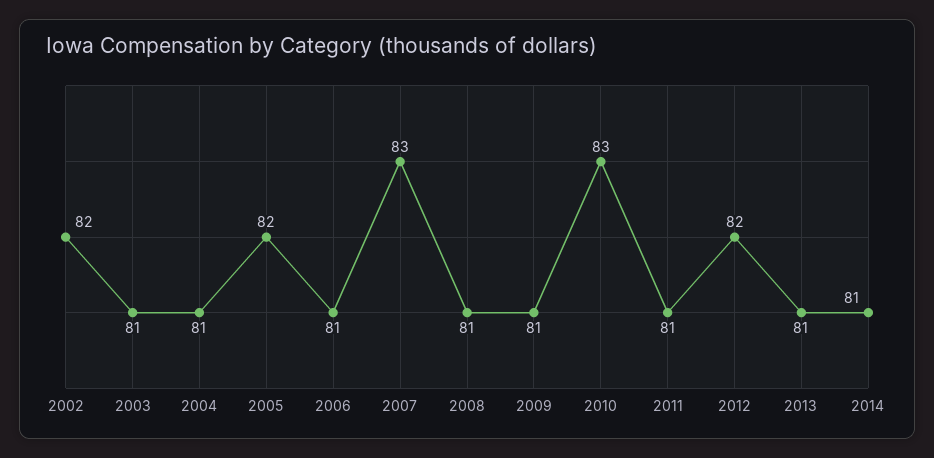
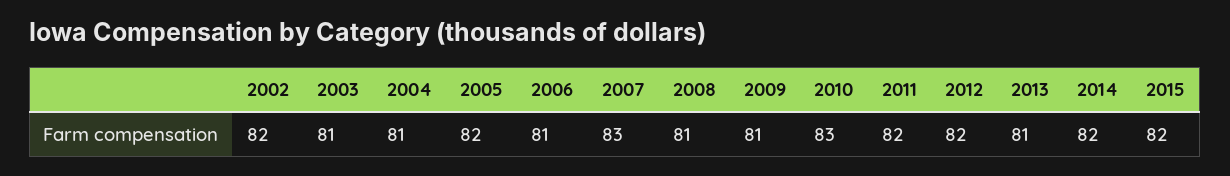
2011: 81 -> 82
2014: 81 -> 82
2015: none -> 82

